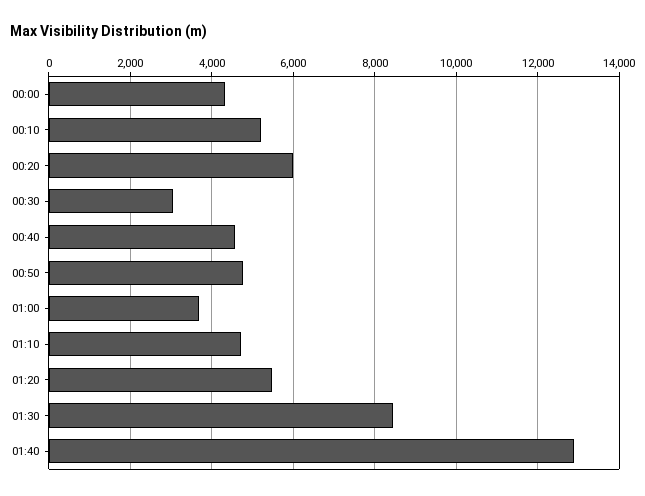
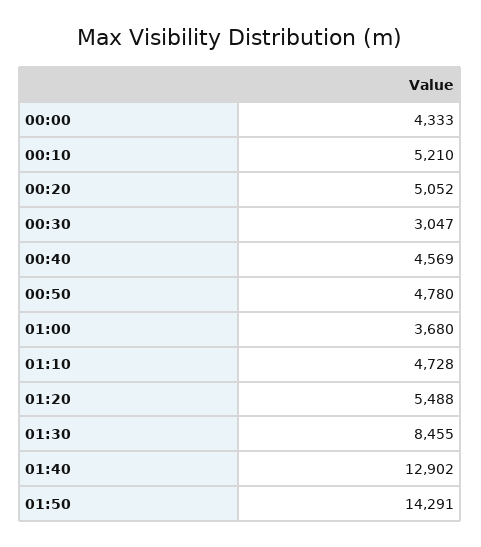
00:20: 6000 -> 5052
01:50: none -> 14291

